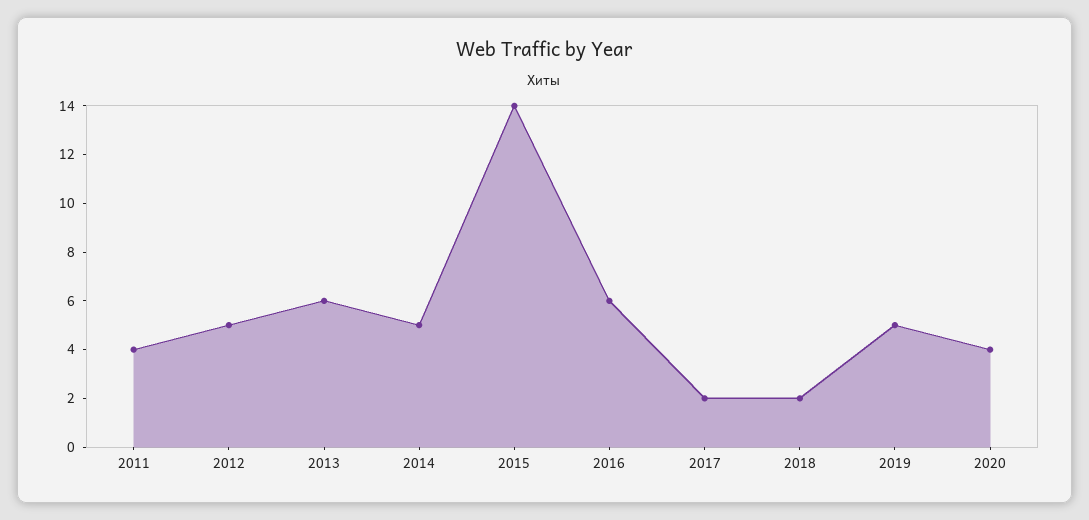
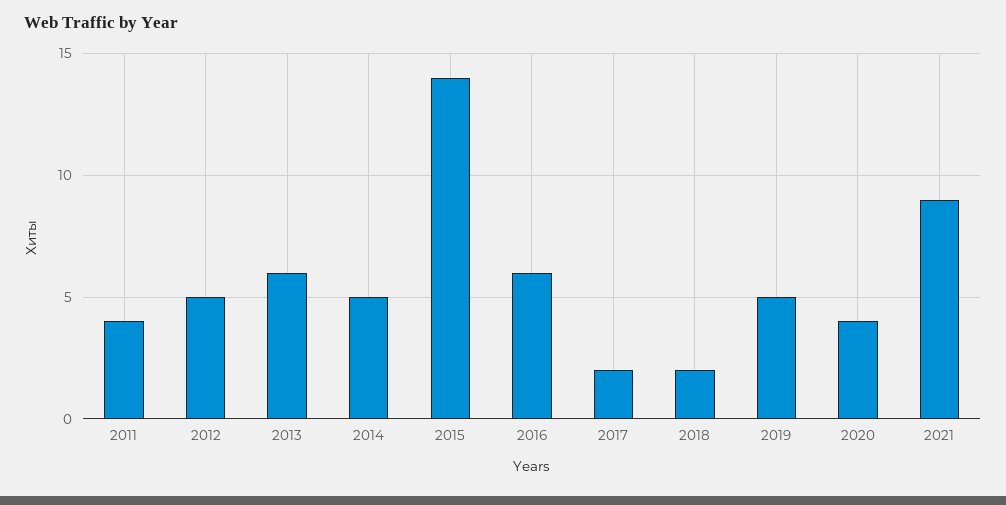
2021: none -> 9

